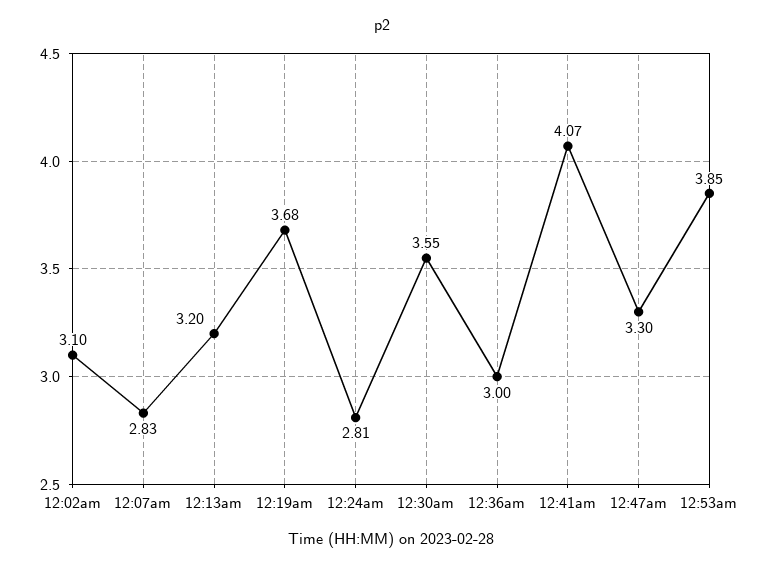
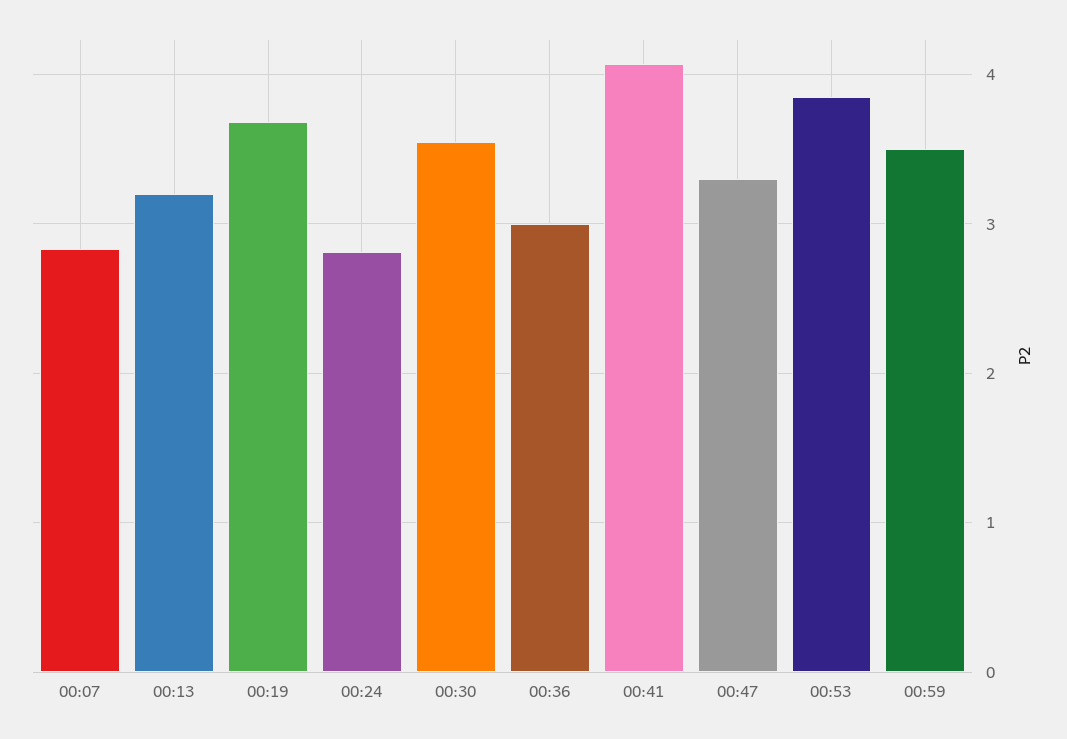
12:02am: 3.1 -> none
00:59: none -> 3.5

